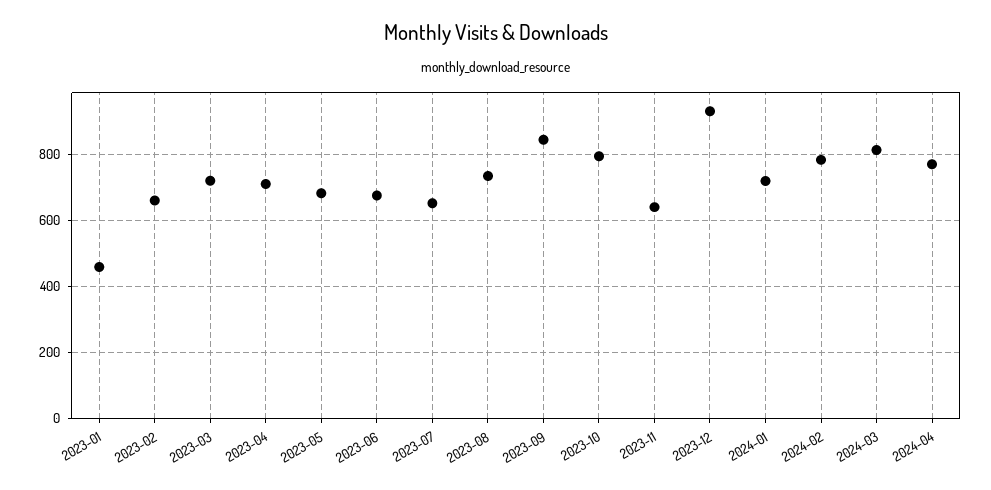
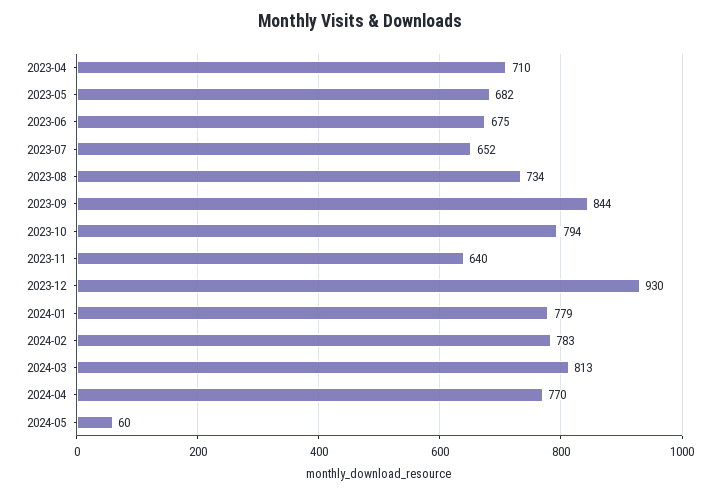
2023-01: 460 -> none
2023-02: 660 -> none
2023-03: 720 -> none
2024-01: 720 -> 779
2024-05: none -> 60

